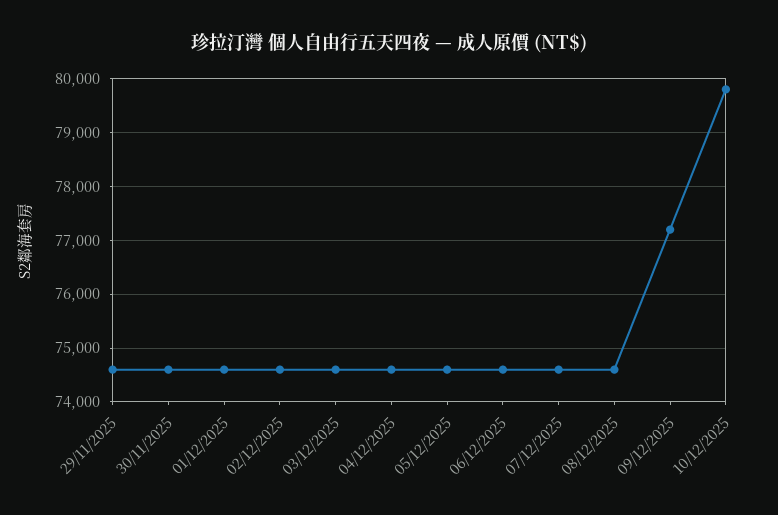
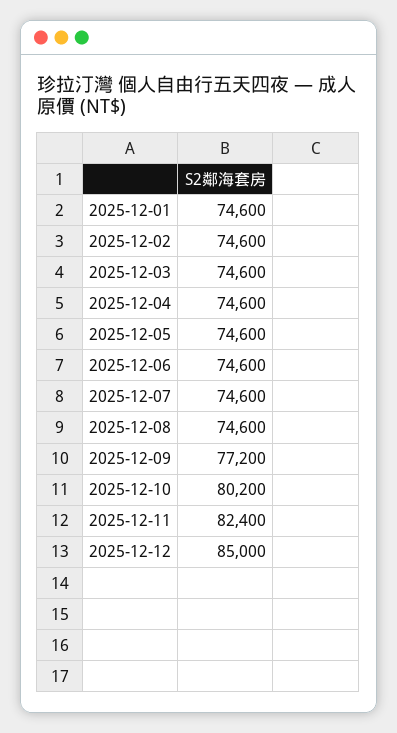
29/11/2025: 74600 -> none
30/11/2025: 74600 -> none
10/12/2025: 79800 -> 80200
2025-12-11: none -> 82400
2025-12-12: none -> 85000

